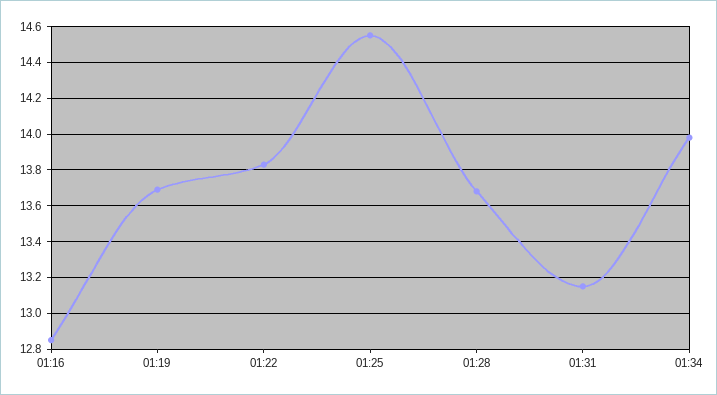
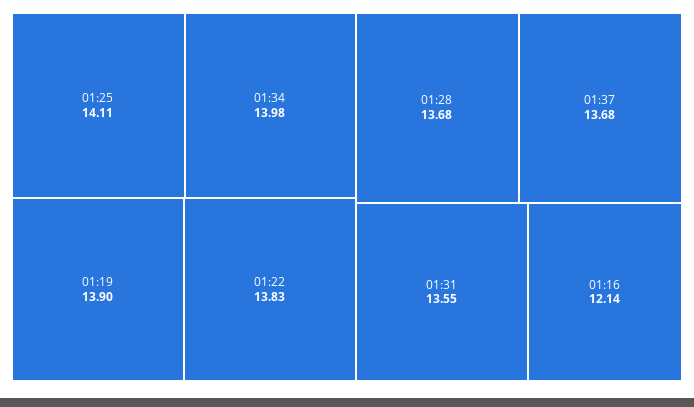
01:16: 12.85 -> 12.14
01:19: 13.7 -> 13.9
01:25: 14.55 -> 14.11
01:31: 13.15 -> 13.55
01:37: none -> 13.68

